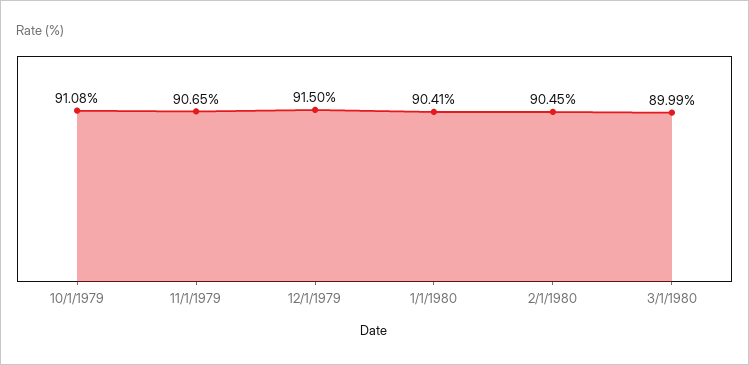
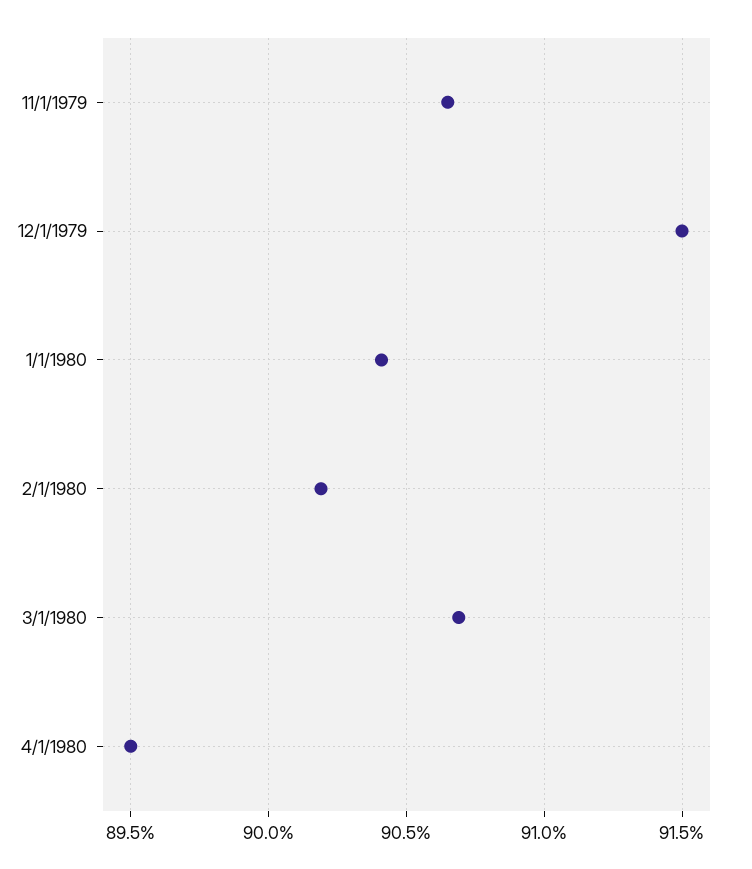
10/1/1979: 91.08 -> none
2/1/1980: 90.45 -> 90.2
3/1/1980: 89.99 -> 90.7
4/1/1980: none -> 89.5

